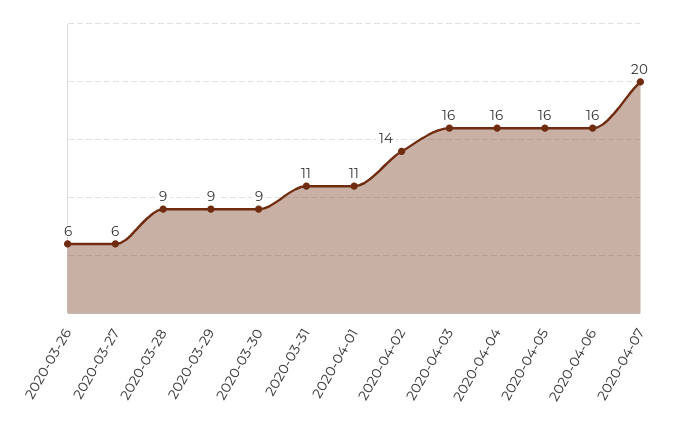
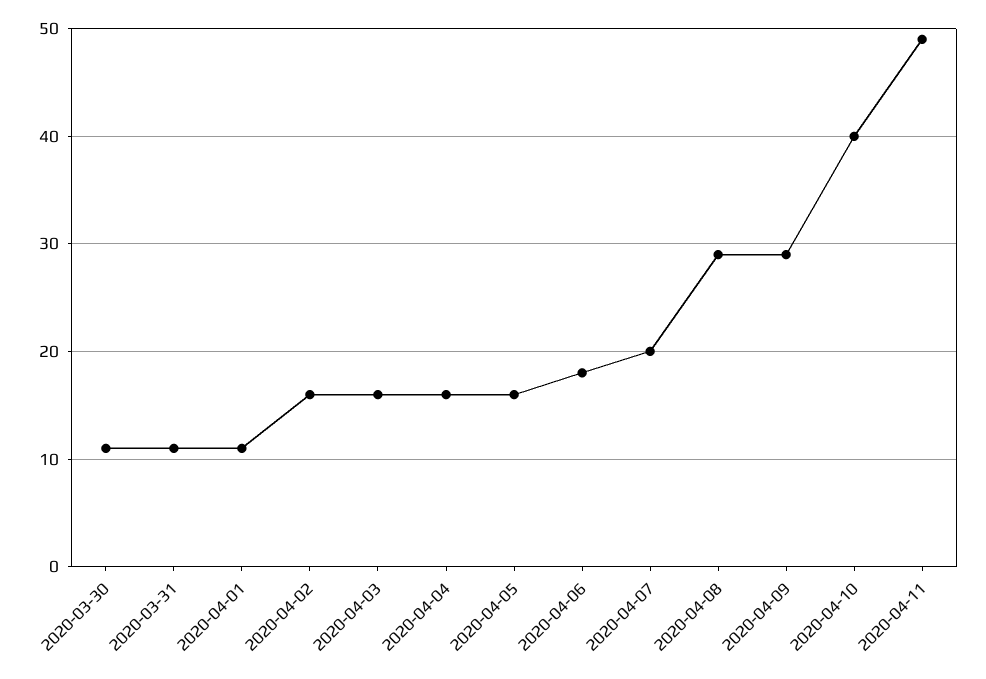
2020-03-26: 6 -> none
2020-03-27: 6 -> none
2020-03-28: 9 -> none
2020-03-29: 9 -> none
2020-03-30: 9 -> 11
2020-04-02: 14 -> 16
2020-04-06: 16 -> 18
2020-04-08: none -> 29
2020-04-09: none -> 29
2020-04-10: none -> 40
2020-04-11: none -> 49

